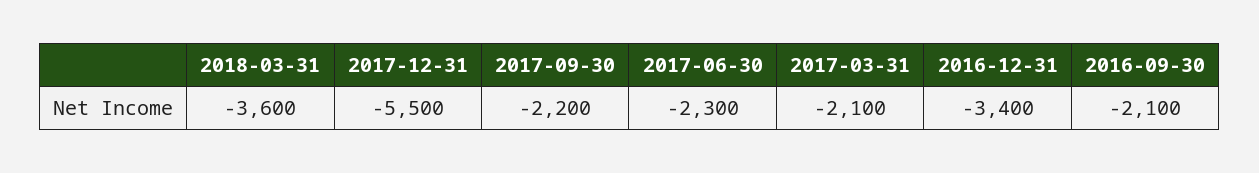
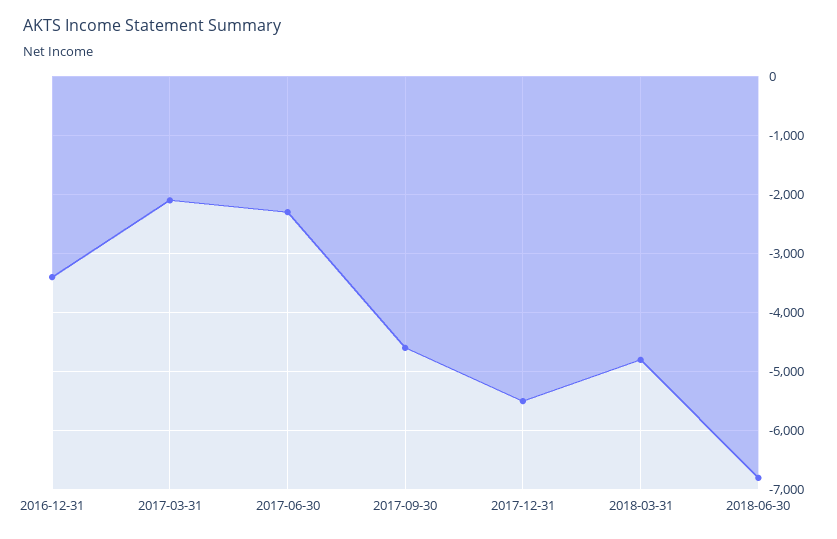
2018-03-31: -3600 -> -4800
2017-09-30: -2200 -> -4600
2016-09-30: -2100 -> none
2018-06-30: none -> -6800

